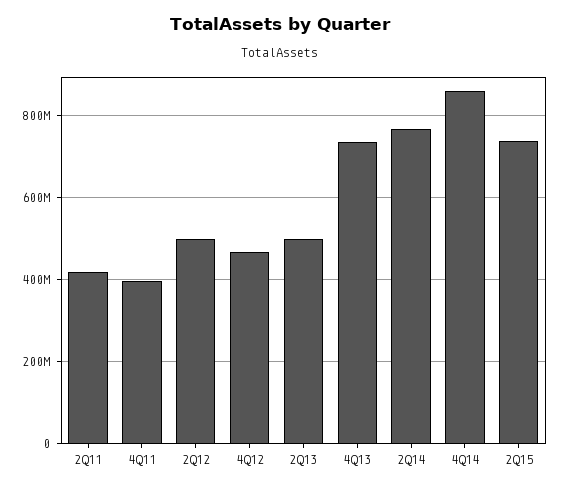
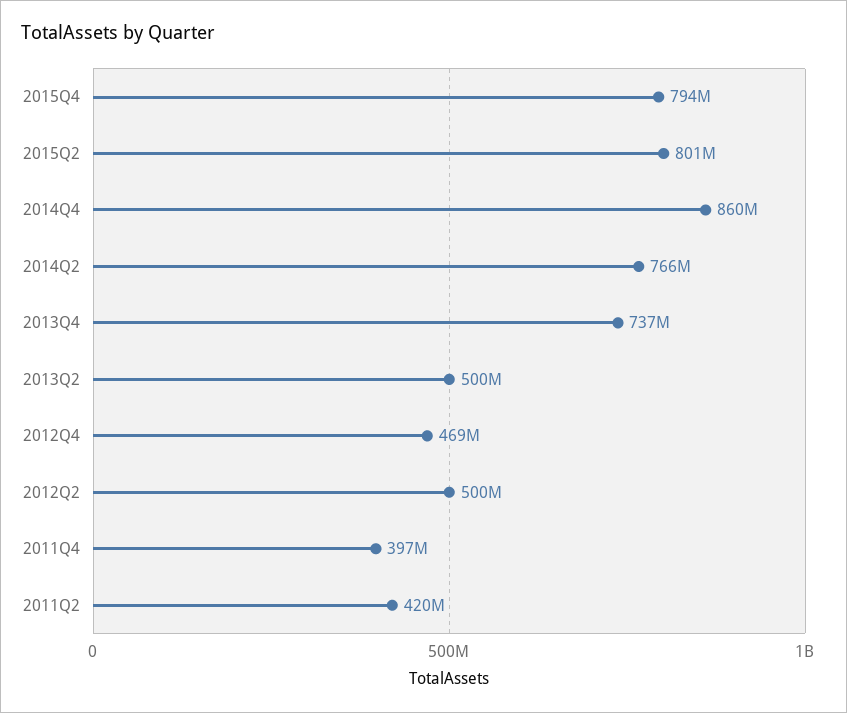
2Q15: 740000000 -> 801000000
2015Q4: none -> 794000000

